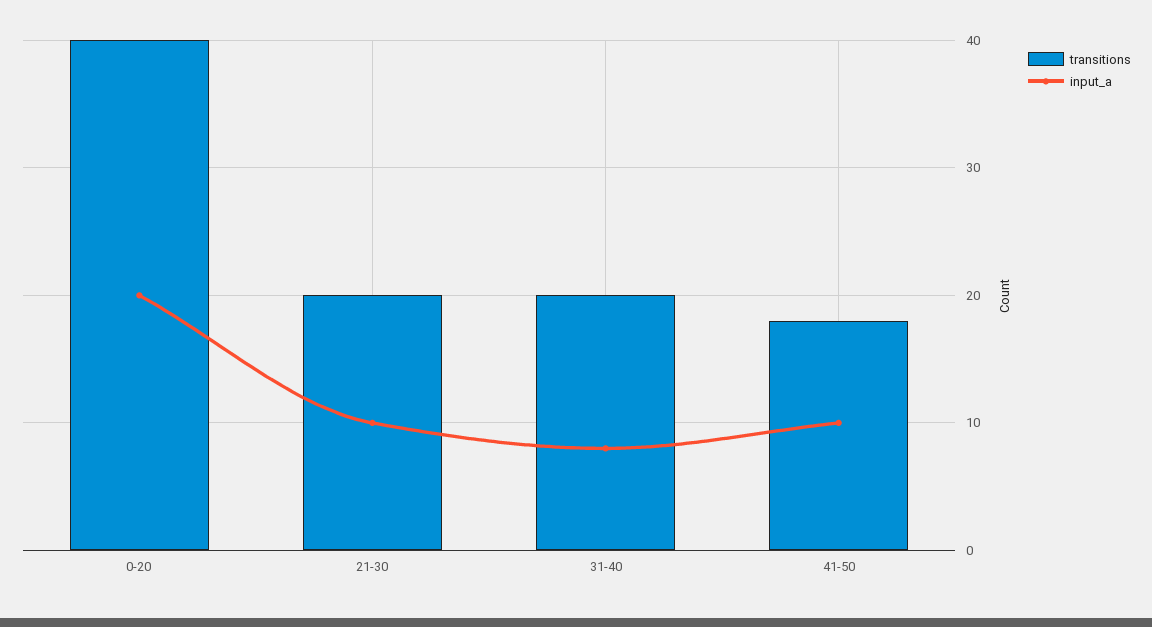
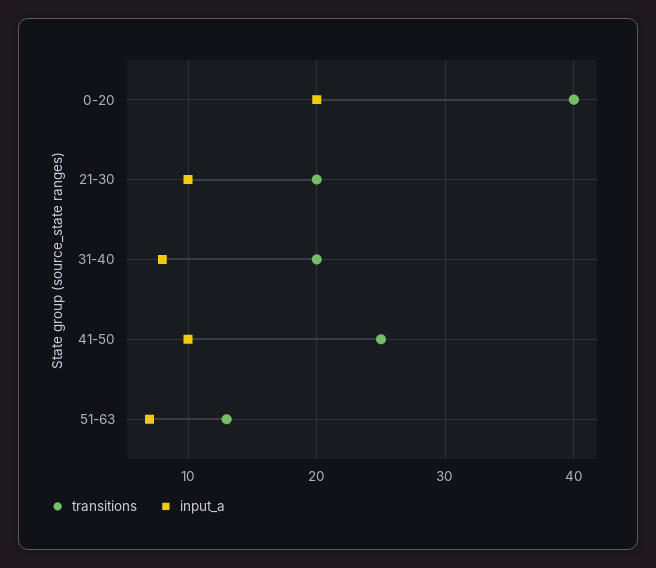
transitions, 41-50: 18 -> 25
transitions, 51-63: none -> 13
input_a, 51-63: none -> 7

